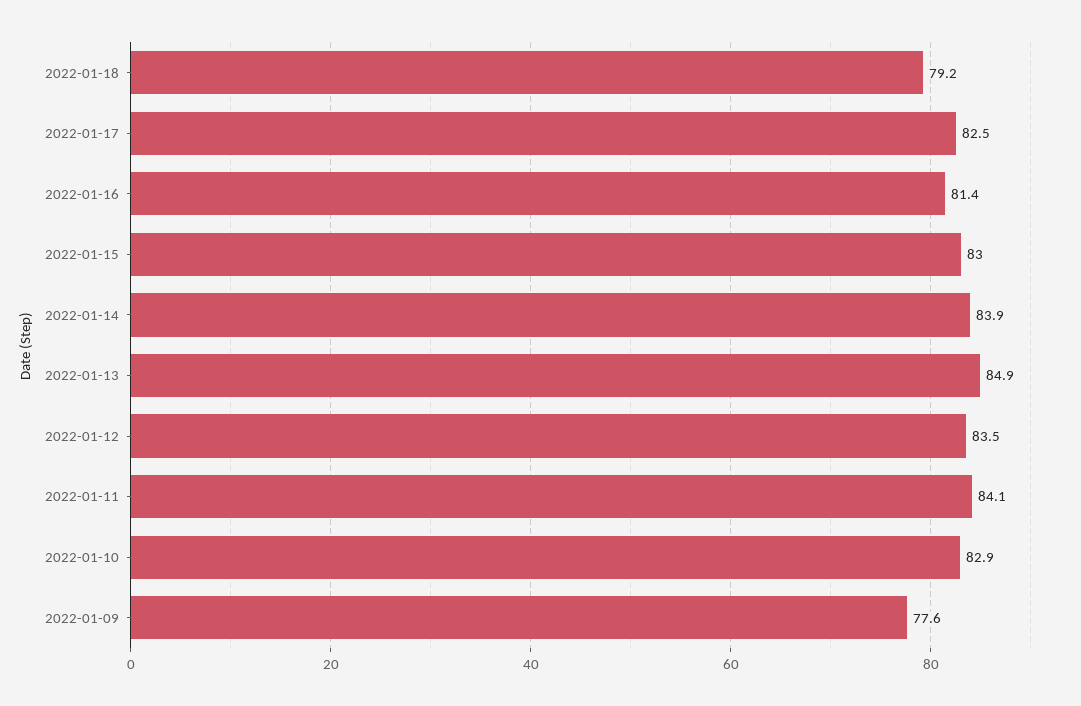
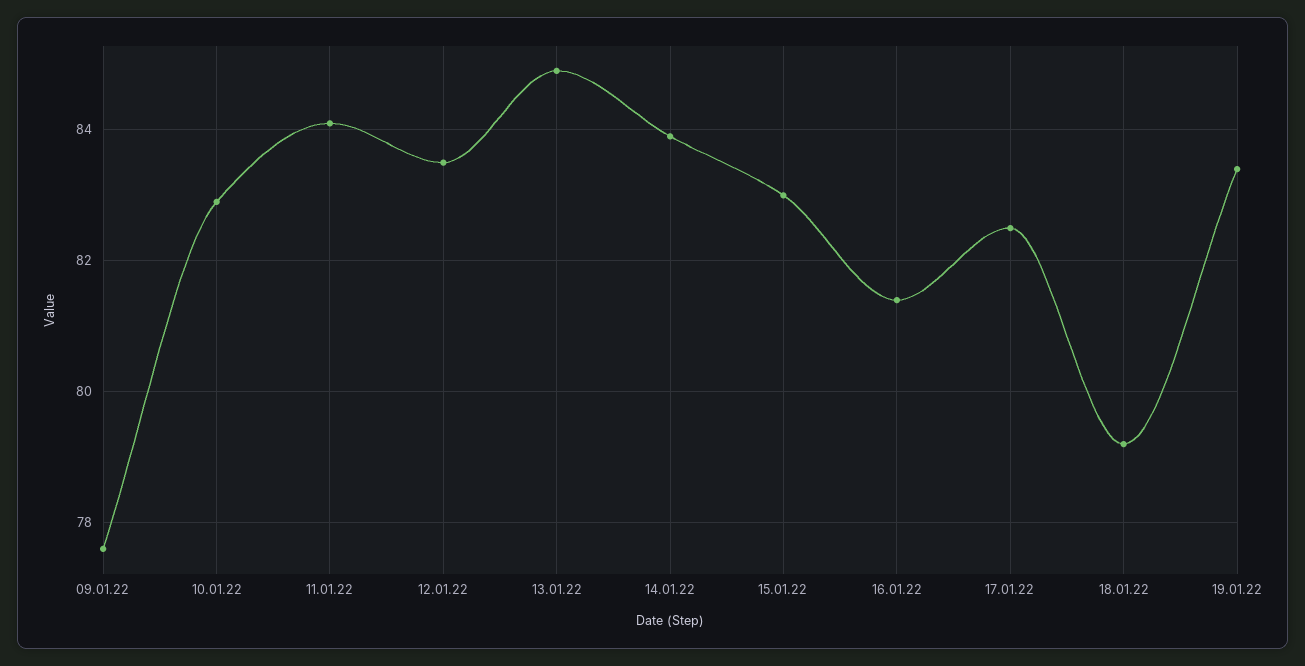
19.01.22: none -> 83.5

